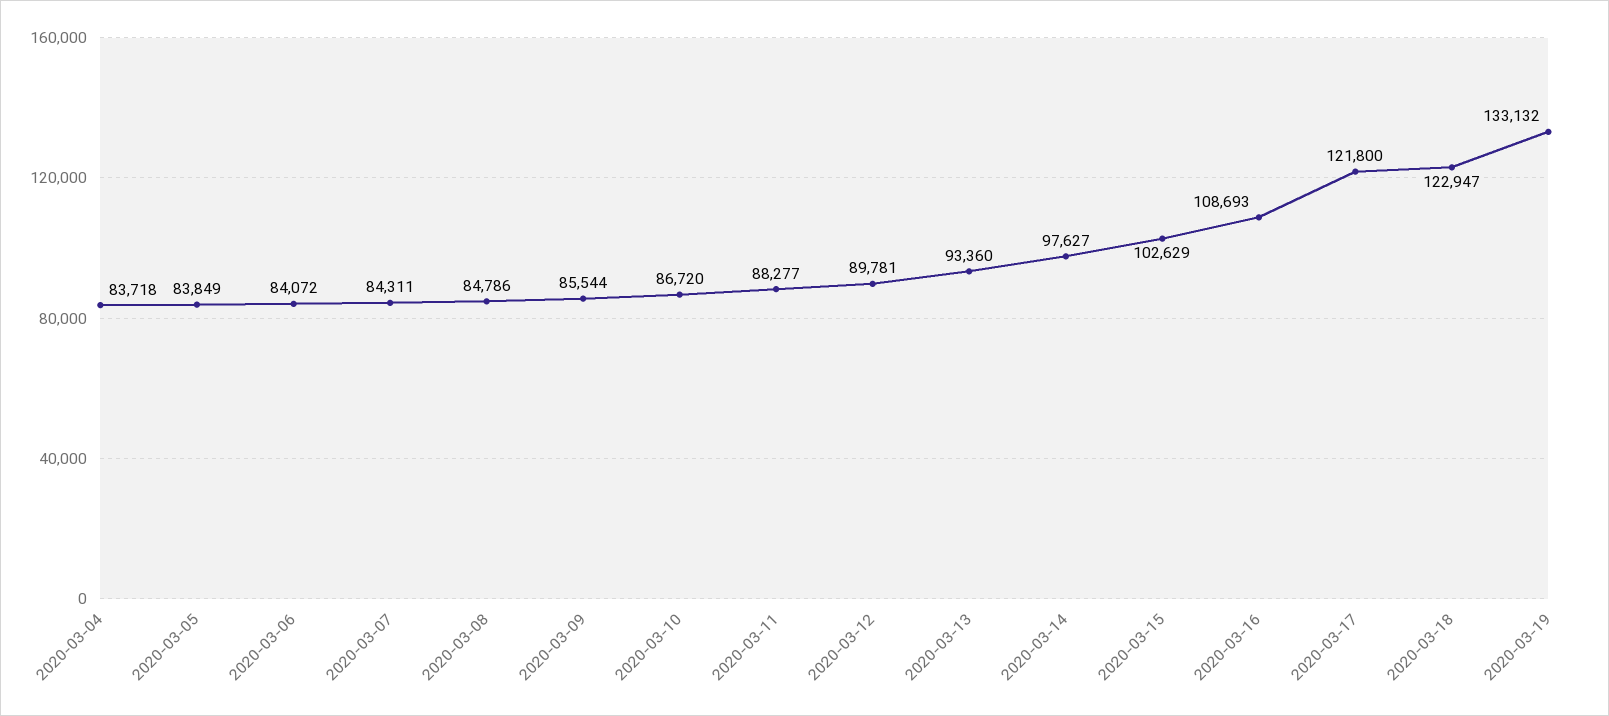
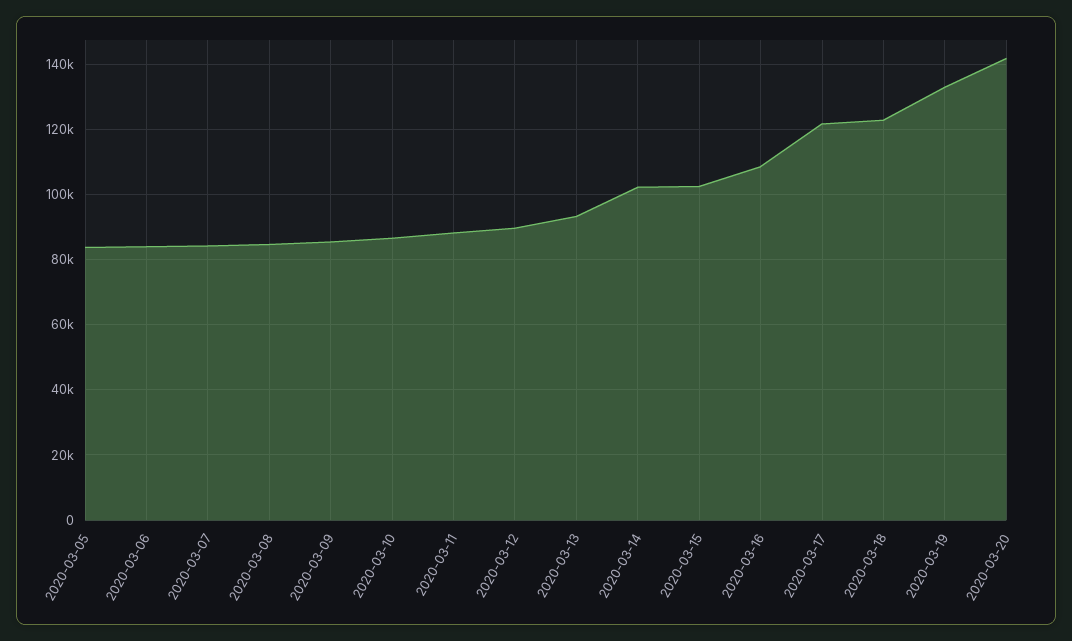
2020-03-04: 83718 -> none
2020-03-14: 97627 -> 102000
2020-03-20: none -> 142000

